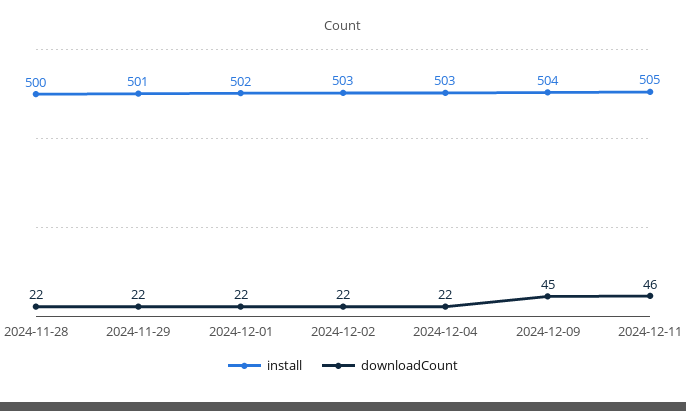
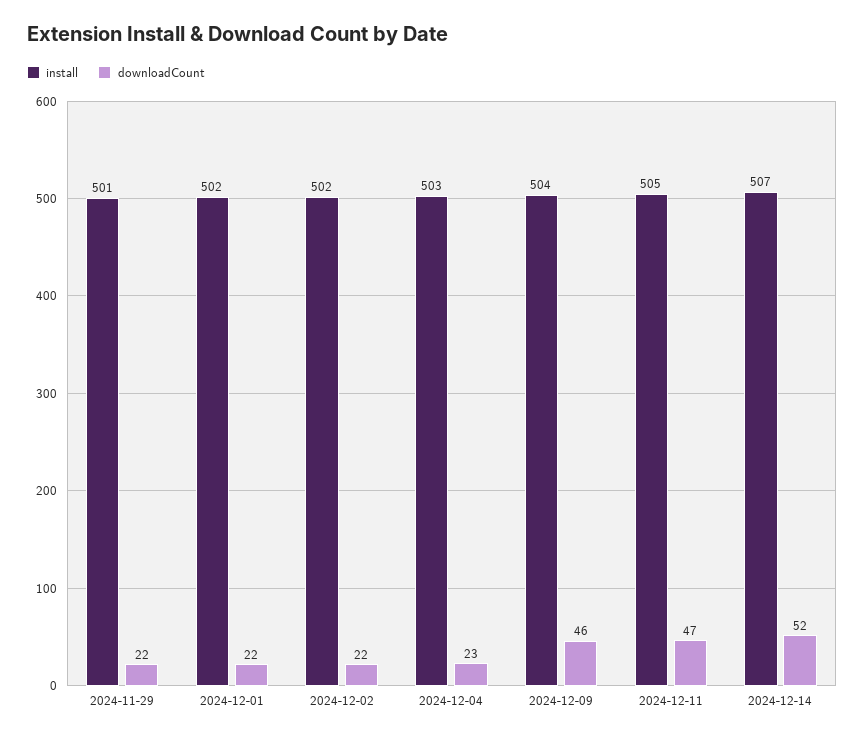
install, 2024-11-28: 500 -> none
downloadCount, 2024-11-28: 22 -> none
install, 2024-12-02: 503 -> 502
downloadCount, 2024-12-04: 22 -> 23
downloadCount, 2024-12-09: 45 -> 46
downloadCount, 2024-12-11: 46 -> 47
install, 2024-12-14: none -> 507
downloadCount, 2024-12-14: none -> 52

